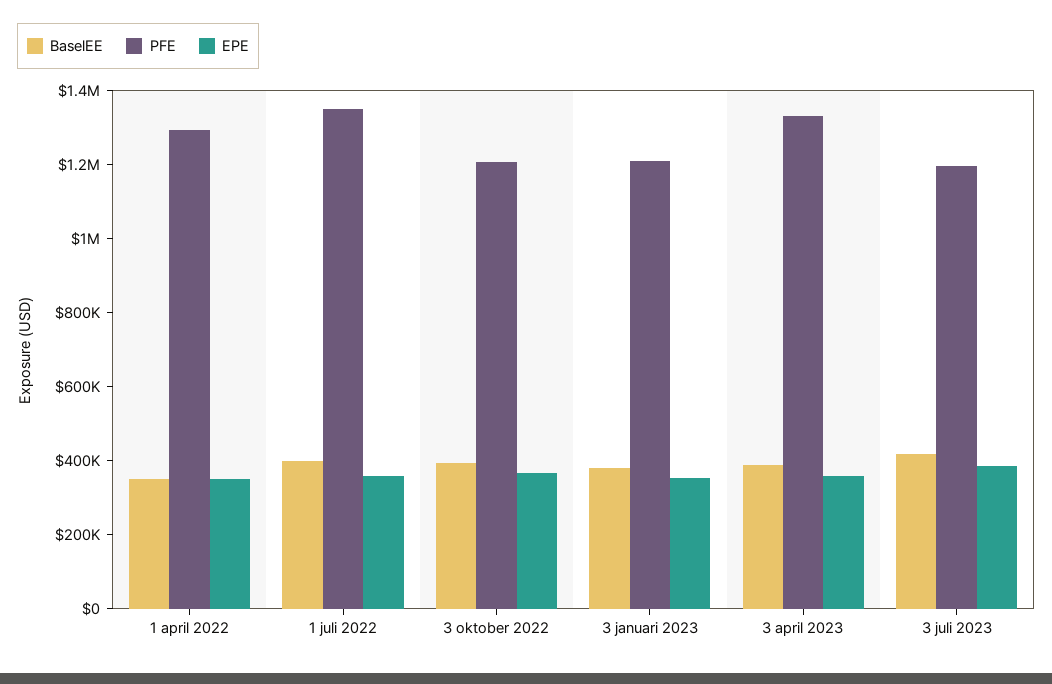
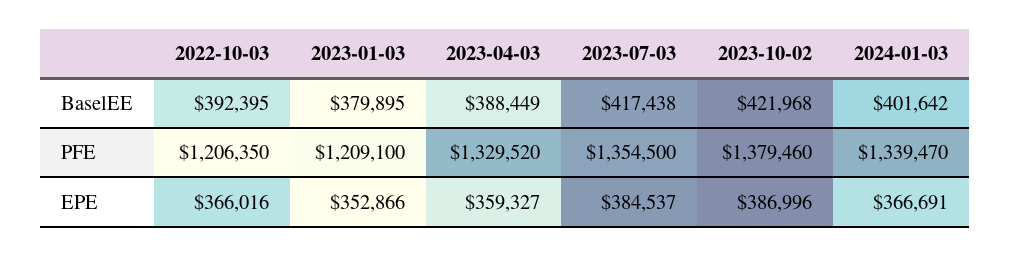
BaselEE, 1 april 2022: 350000 -> none
PFE, 1 april 2022: 1300000 -> none
EPE, 1 april 2022: 350000 -> none
BaselEE, 1 juli 2022: 400000 -> none
PFE, 1 juli 2022: 1350000 -> none
EPE, 1 juli 2022: 350000 -> none
PFE, 3 juli 2023: 1200000 -> 1354500
BaselEE, 2023-10-02: none -> 421968
BaselEE, 2024-01-03: none -> 401642
PFE, 2023-10-02: none -> 1379460
PFE, 2024-01-03: none -> 1339470
EPE, 2023-10-02: none -> 386996
EPE, 2024-01-03: none -> 366691

